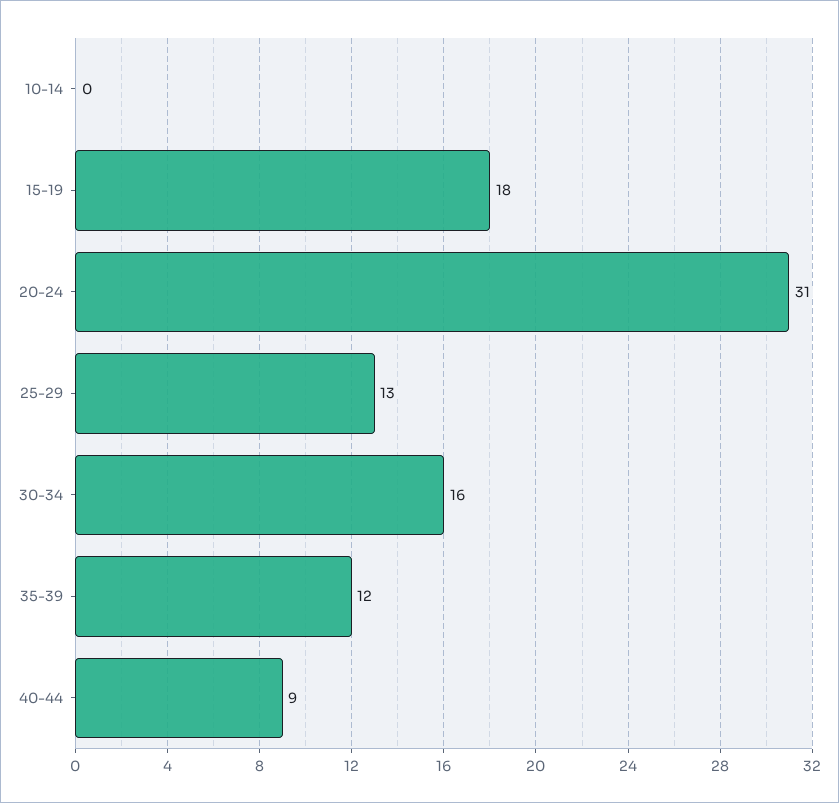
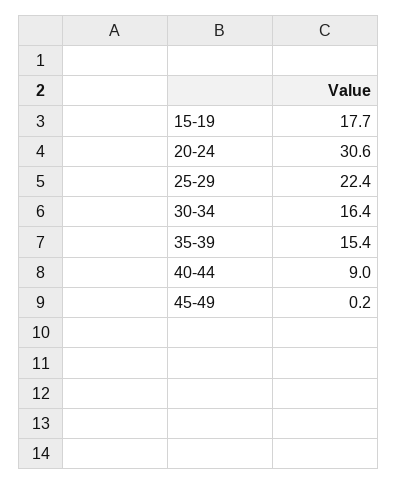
10-14: 0 -> none
25-29: 13 -> 22.4
35-39: 12 -> 15.4
45-49: none -> 0.2

